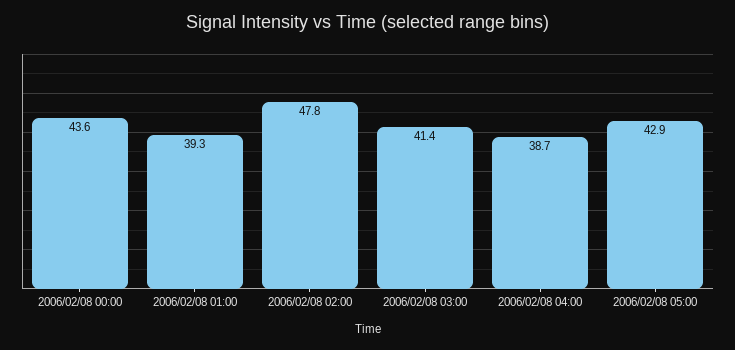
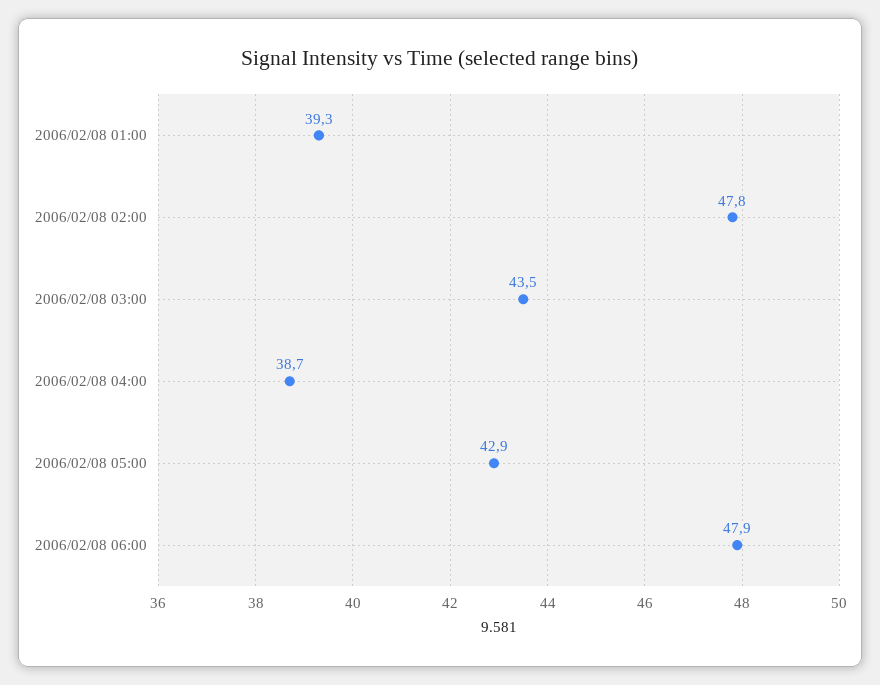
2006/02/08 00:00: 43.6 -> none
2006/02/08 03:00: 41.4 -> 43.5
2006/02/08 06:00: none -> 47.9

